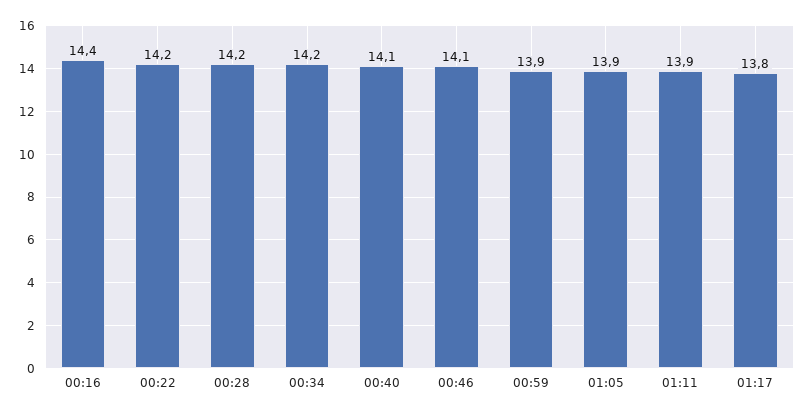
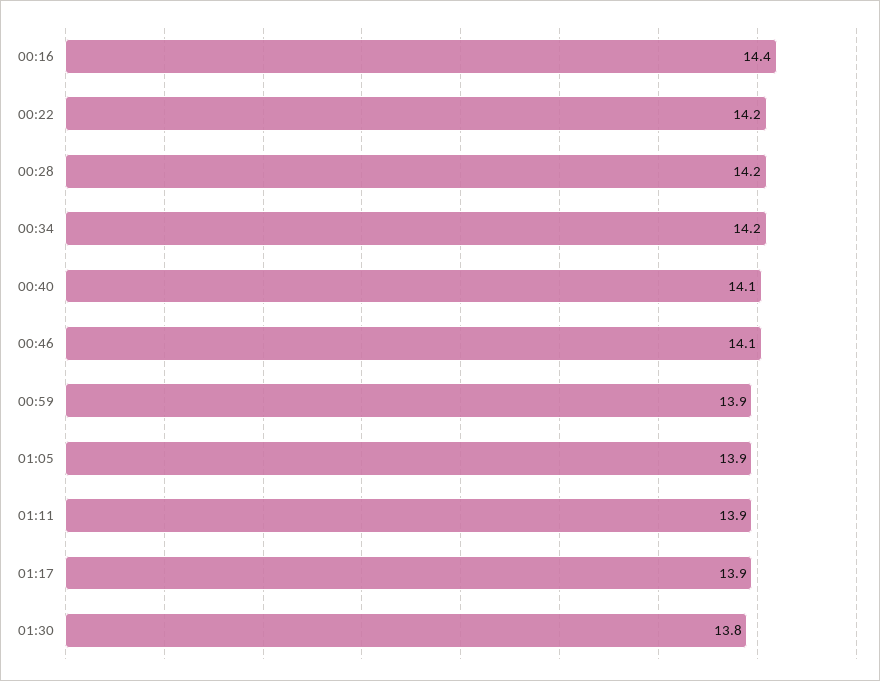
01:17: 13.8 -> 13.9
01:30: none -> 13.8

